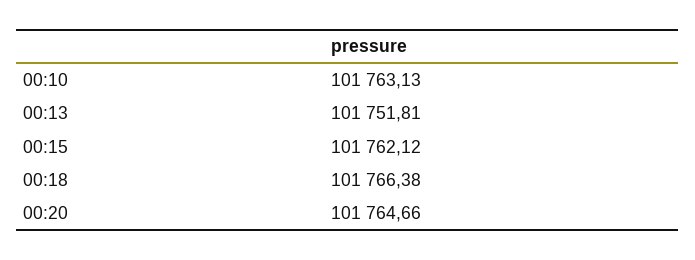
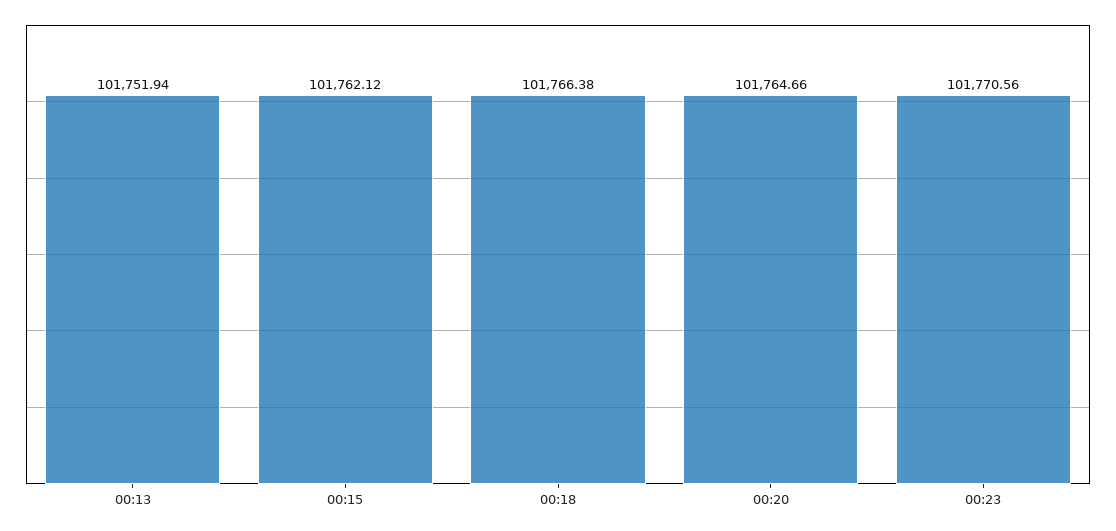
00:10: 101763.13 -> none
00:13: 101751.81 -> 101751.94
00:23: none -> 101770.56

